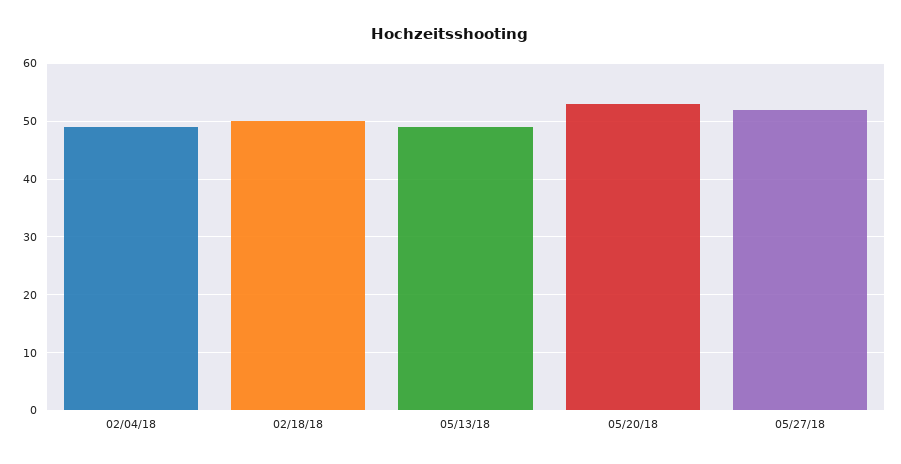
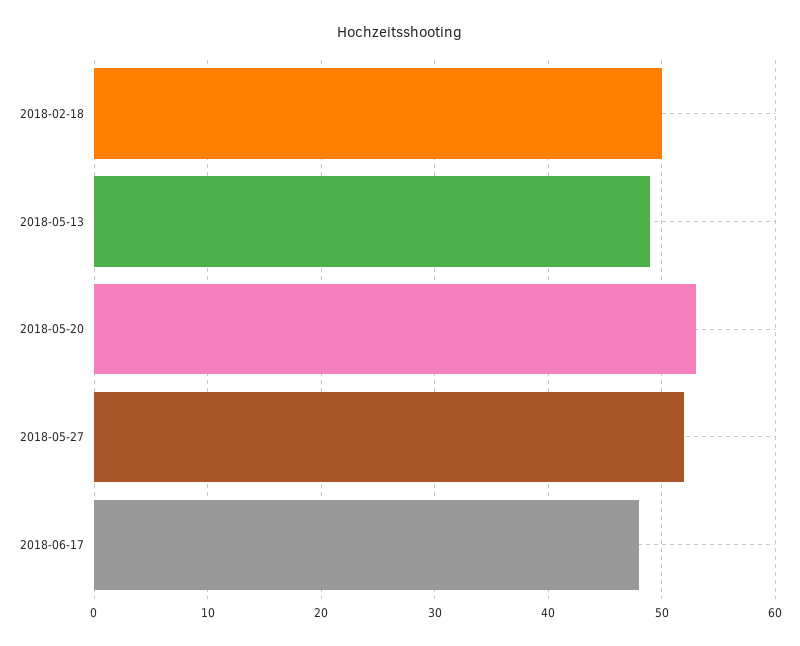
02/04/18: 50 -> none
2018-06-17: none -> 48

